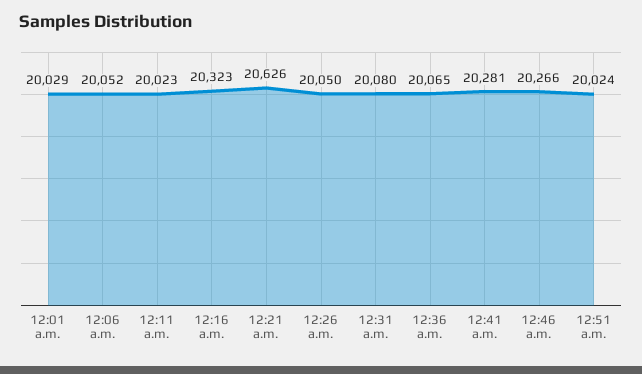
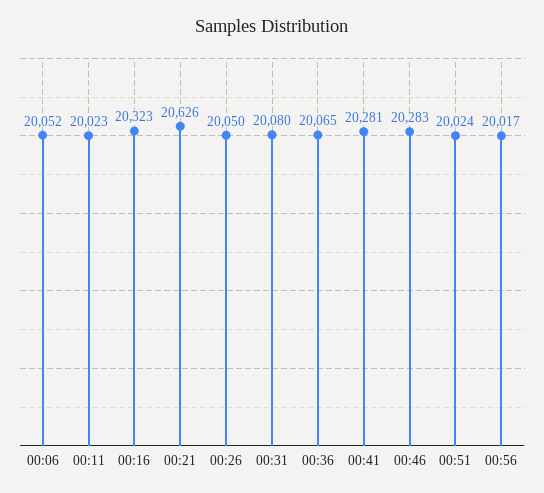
12:01 a.m.: 20029 -> none
12:46 a.m.: 20266 -> 20283
00:56: none -> 20017

